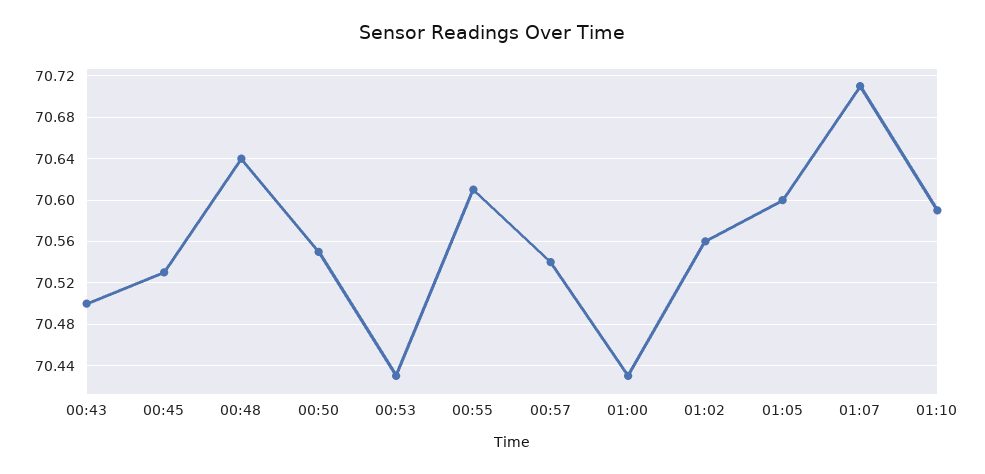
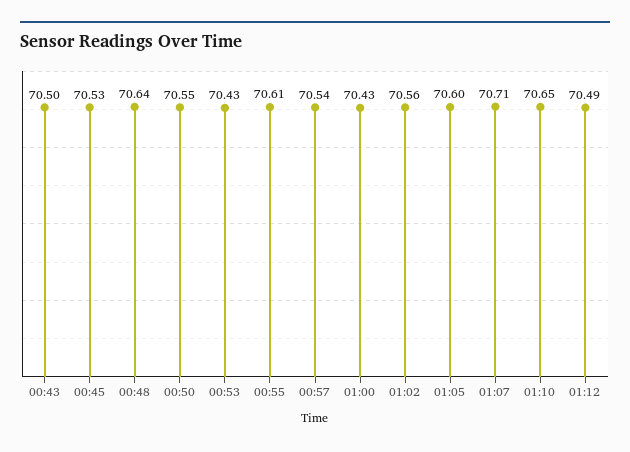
01:10: 70.59 -> 70.65
01:12: none -> 70.49

